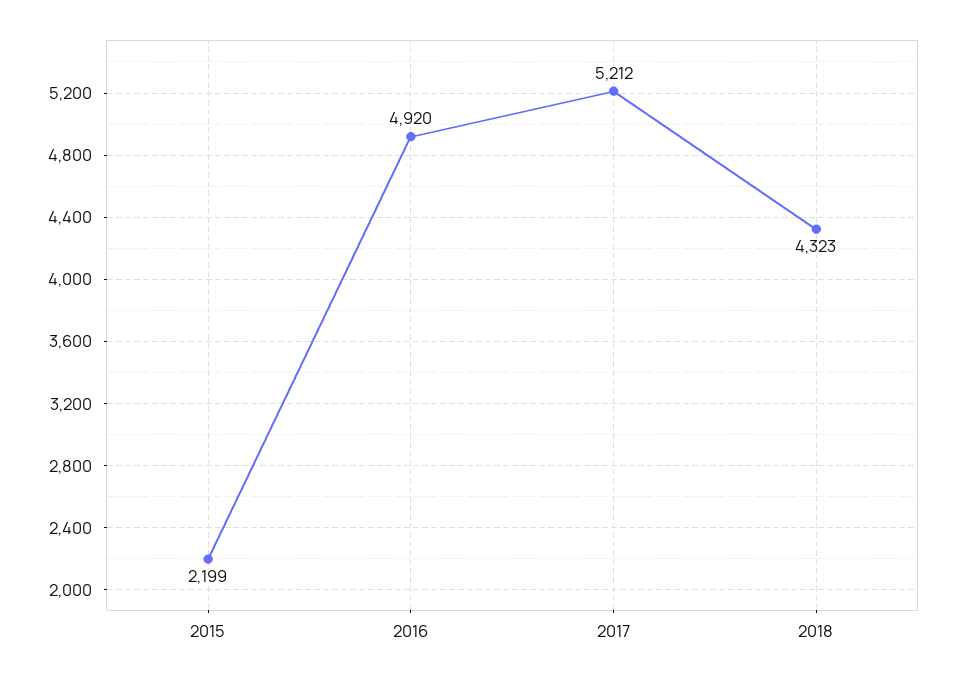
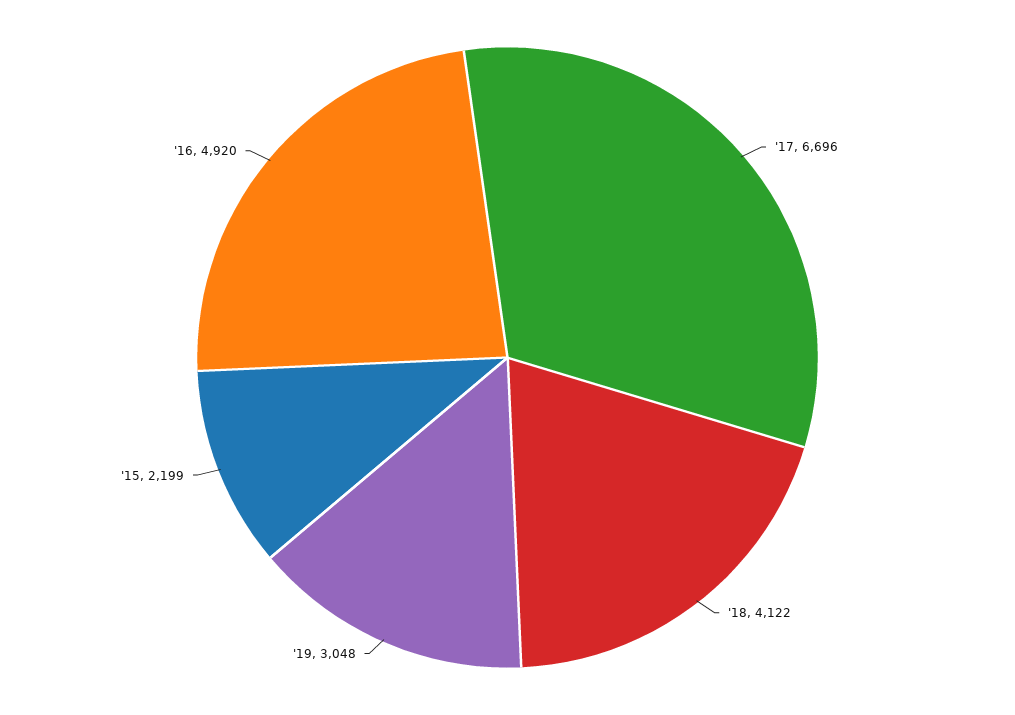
2017: 5212 -> 6696
2018: 4323 -> 4122
'19: none -> 3048

